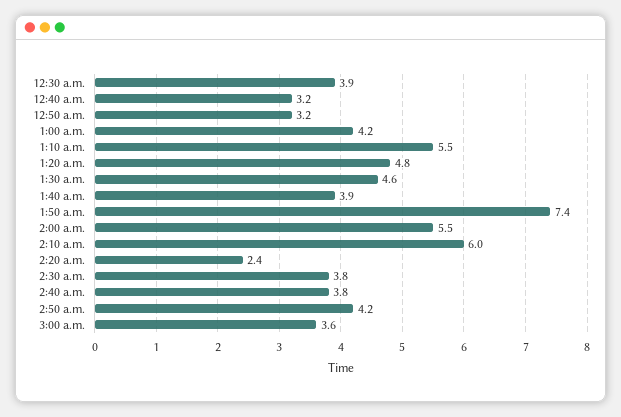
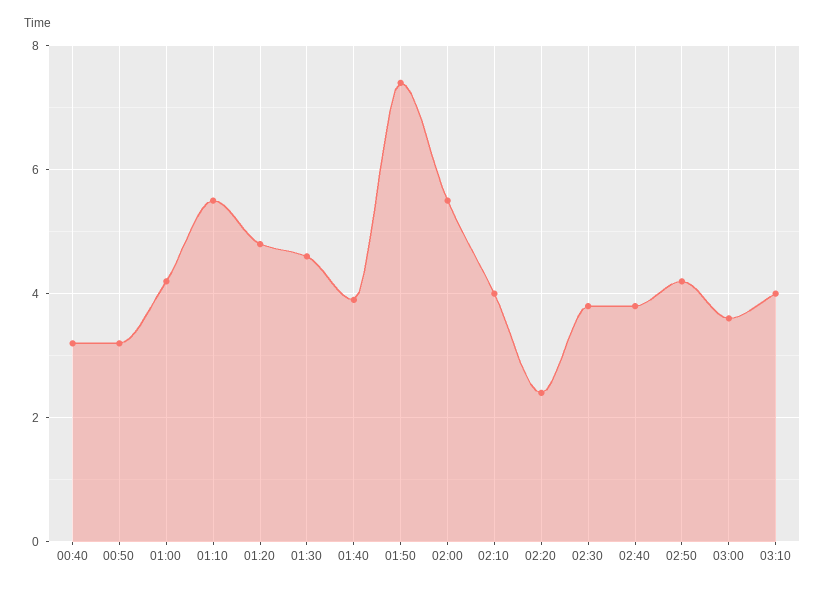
12:30 a.m.: 3.9 -> none
2:10 a.m.: 6 -> 4
03:10: none -> 4

